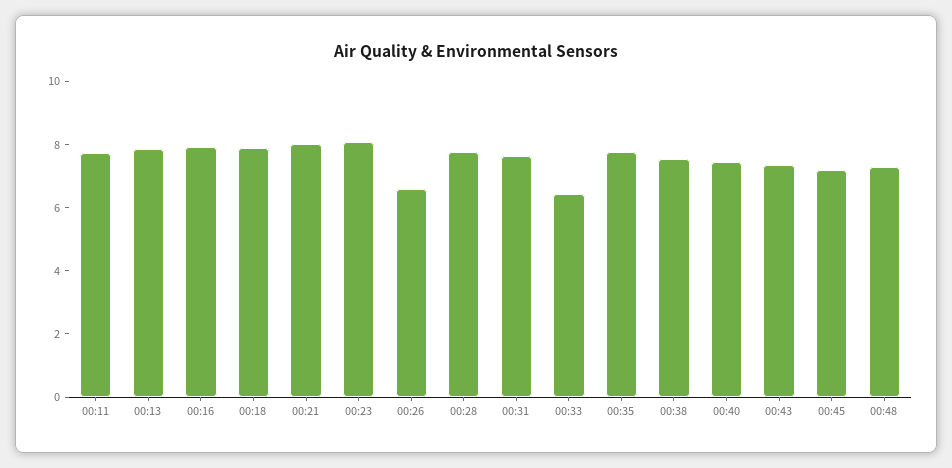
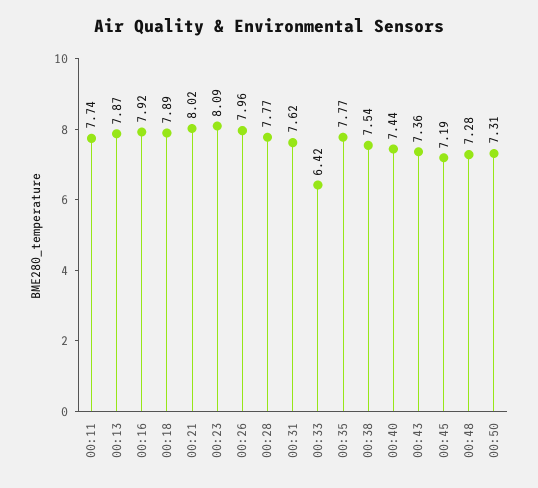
00:26: 6.5 -> 7.96
00:50: none -> 7.31

